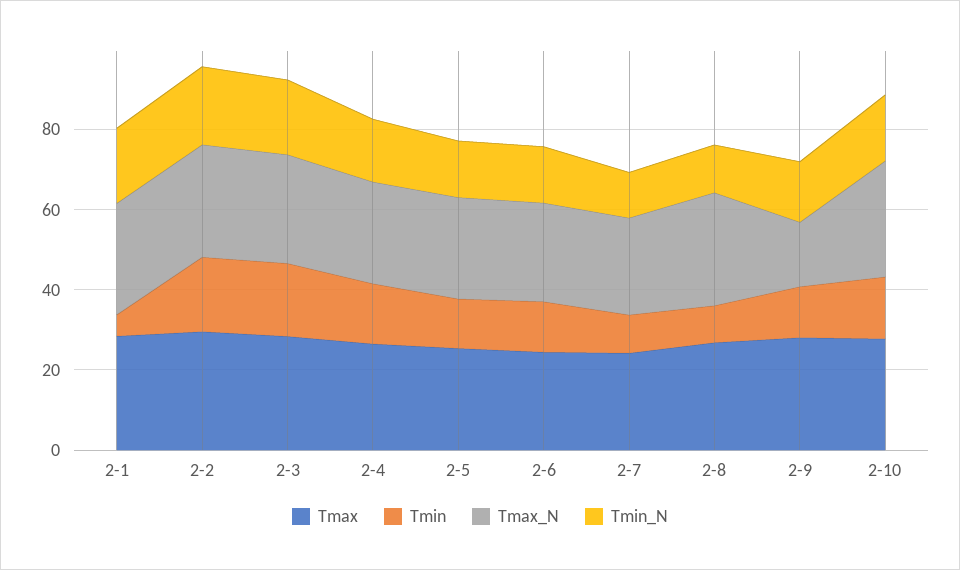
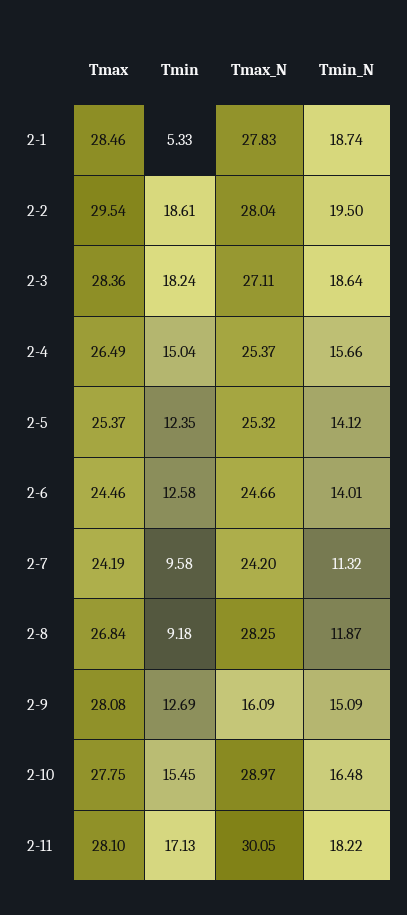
Tmax, 2-11: none -> 28.1
Tmin, 2-11: none -> 17.13
Tmax_N, 2-11: none -> 30.05
Tmin_N, 2-11: none -> 18.22

